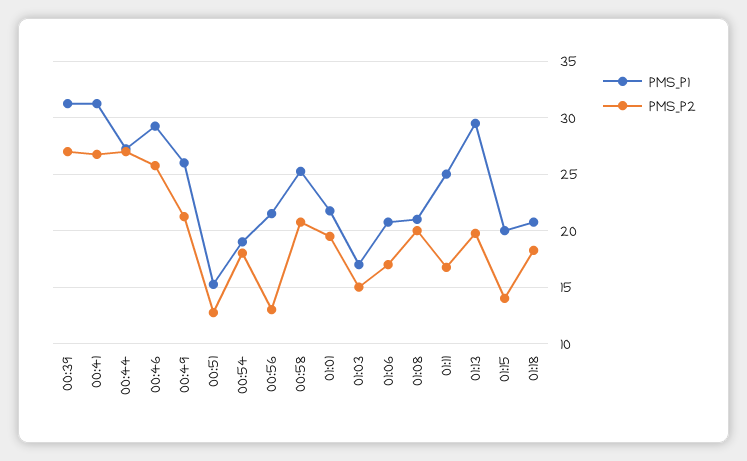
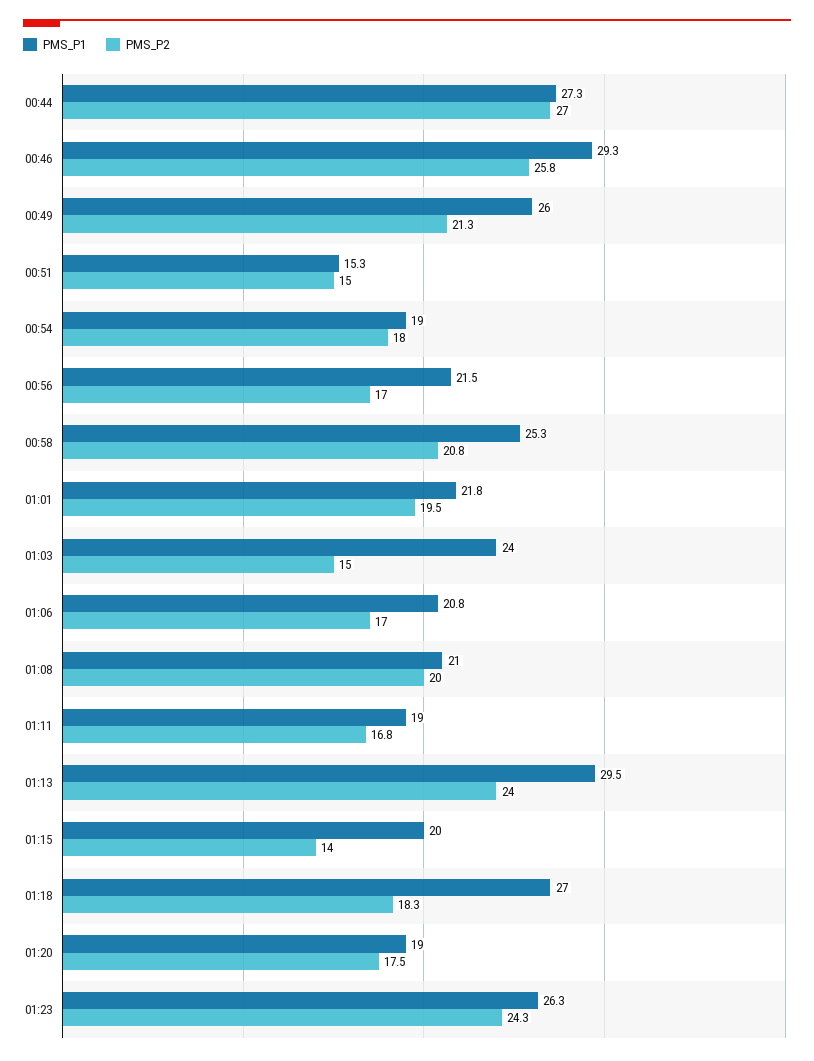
PMS_P1, 00:39: 31 -> none
PMS_P2, 00:39: 27 -> none
PMS_P1, 00:41: 31 -> none
PMS_P2, 00:41: 27 -> none
PMS_P2, 00:51: 13 -> 15
PMS_P2, 00:56: 13 -> 17
PMS_P1, 01:03: 17 -> 24
PMS_P1, 01:11: 25 -> 19
PMS_P2, 01:13: 20 -> 24
PMS_P1, 01:18: 21 -> 27
PMS_P1, 01:20: none -> 19
PMS_P2, 01:20: none -> 17.5
PMS_P1, 01:23: none -> 26.3
PMS_P2, 01:23: none -> 24.3

